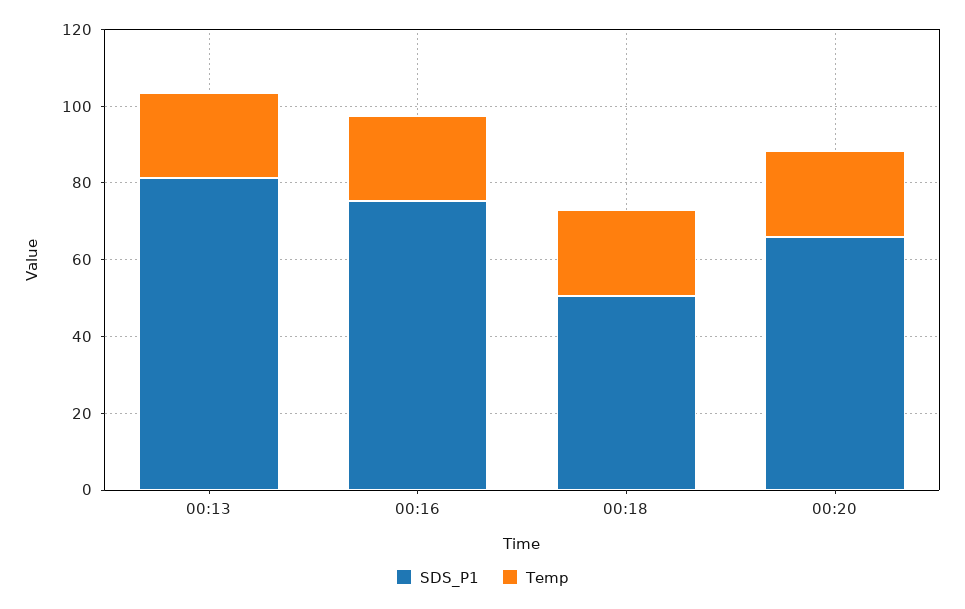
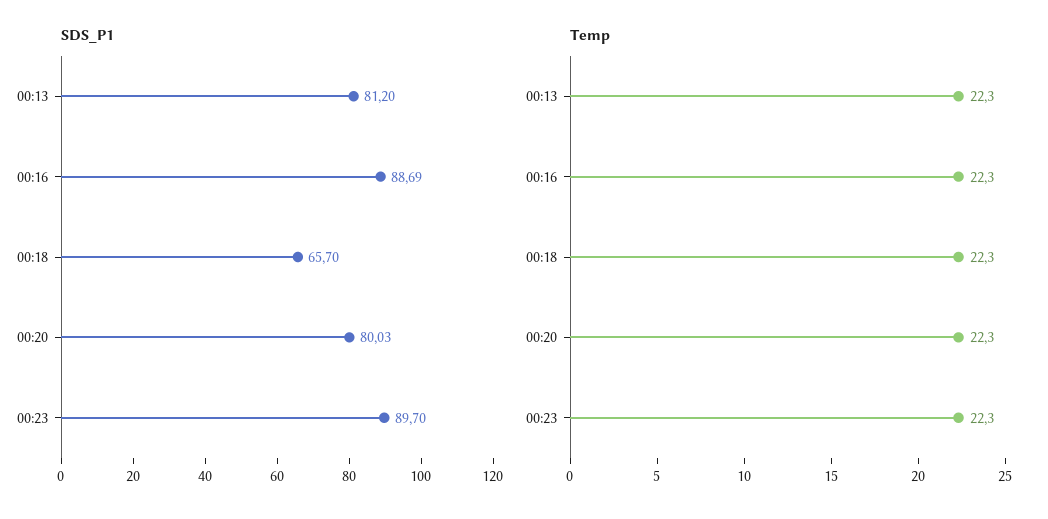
SDS_P1, 00:16: 75 -> 88.69
SDS_P1, 00:18: 50 -> 65.7
SDS_P1, 00:20: 65 -> 80.03
SDS_P1, 00:23: none -> 89.7
Temp, 00:23: none -> 22.3

